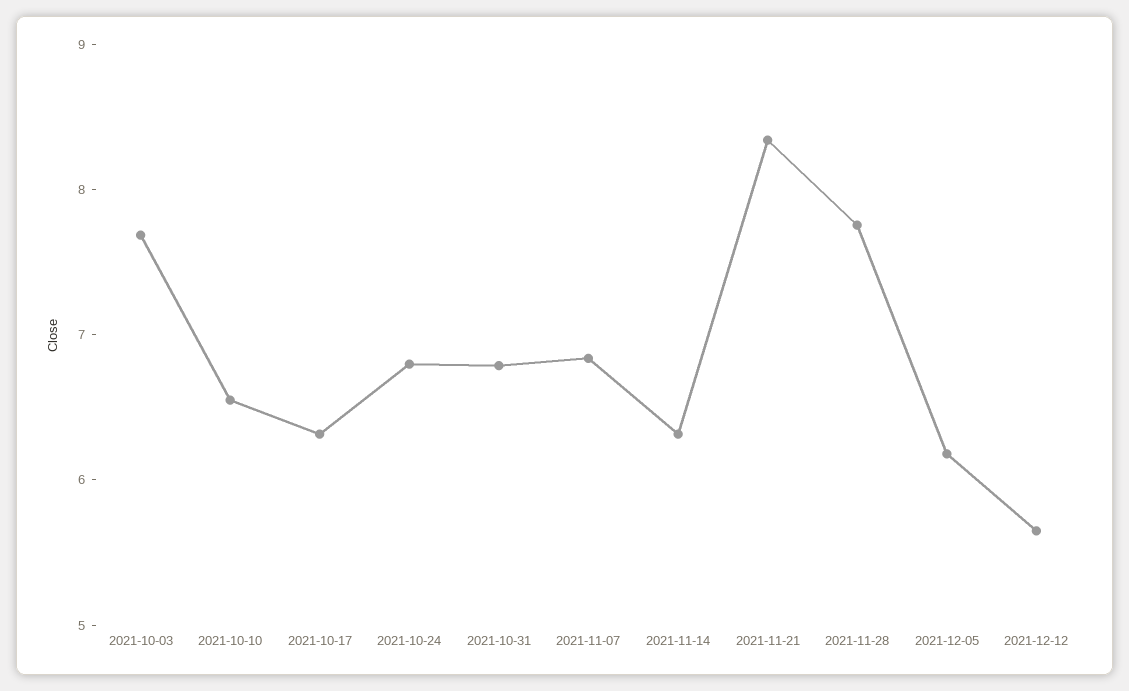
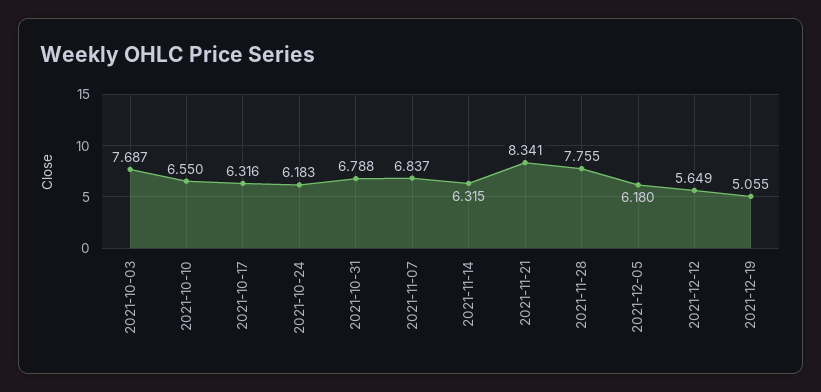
2021-10-24: 6.8 -> 6.183
2021-12-19: none -> 5.055

